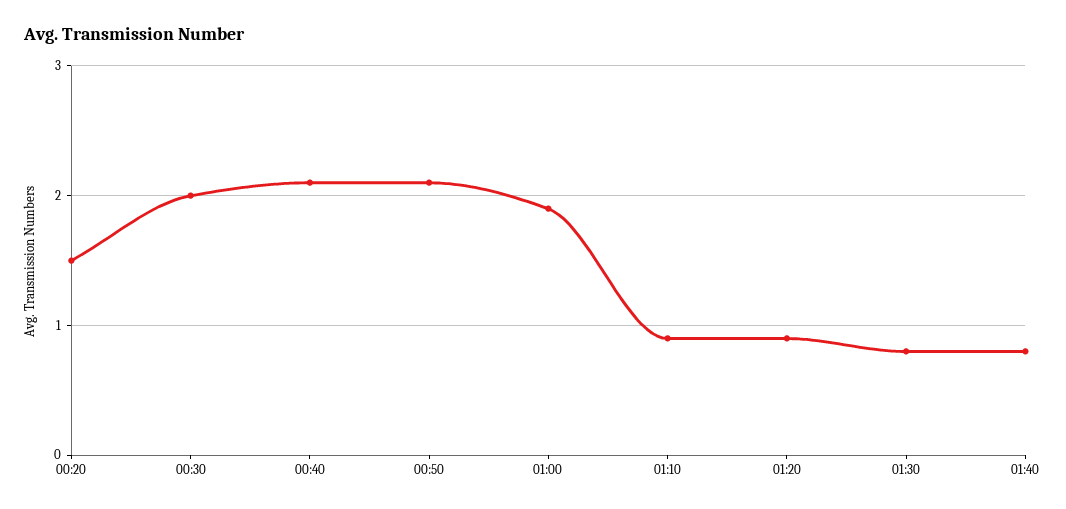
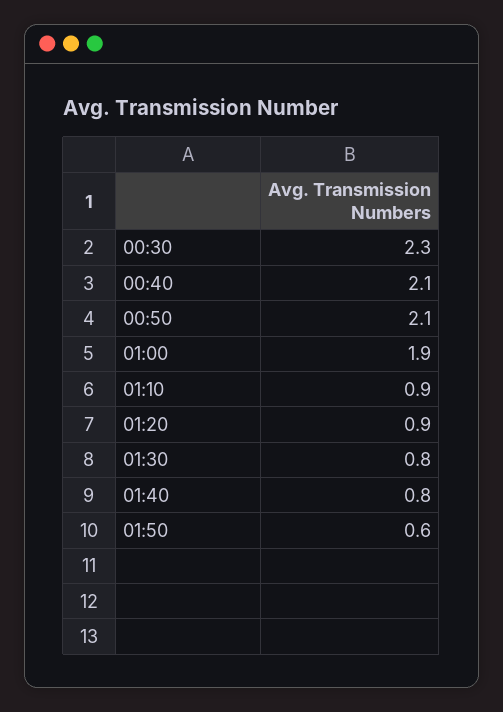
00:20: 1.5 -> none
00:30: 2 -> 2.3
01:50: none -> 0.6

